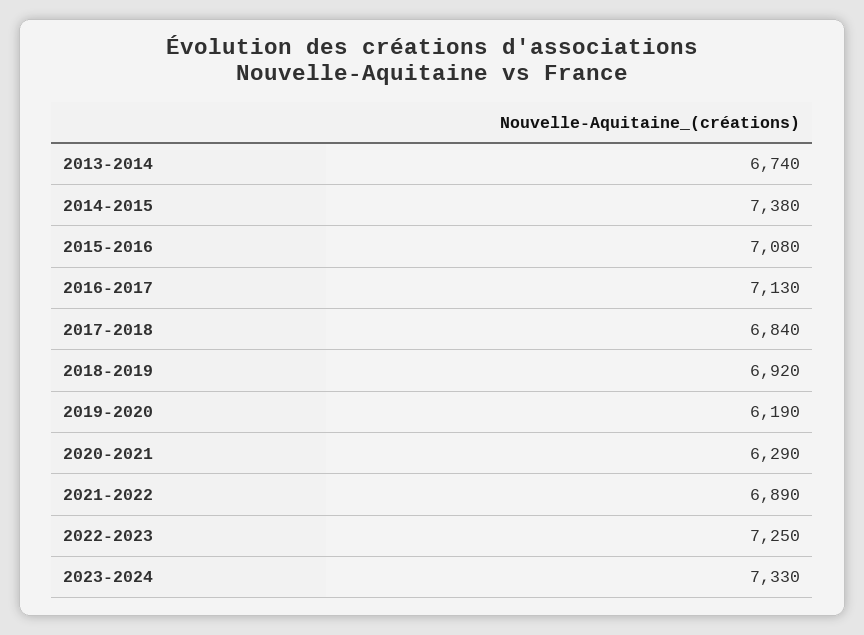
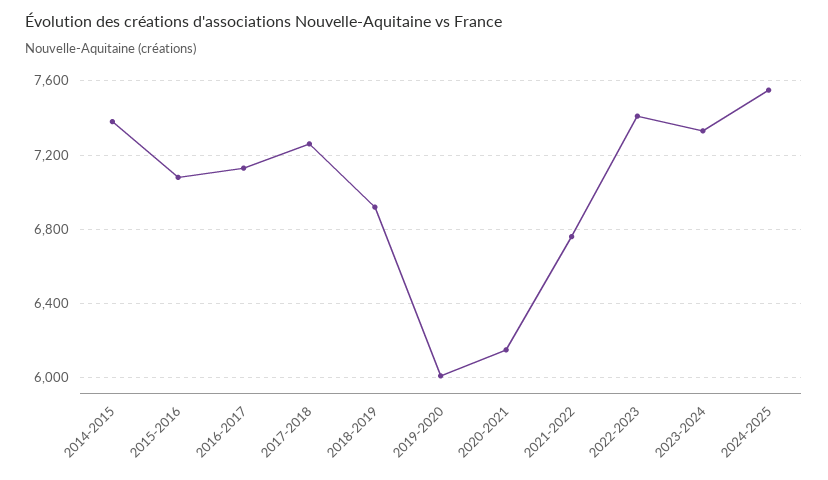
2013-2014: 6740 -> none
2017-2018: 6840 -> 7250
2019-2020: 6190 -> 6000
2020-2021: 6290 -> 6150
2021-2022: 6890 -> 6750
2022-2023: 7250 -> 7400
2024-2025: none -> 7550

